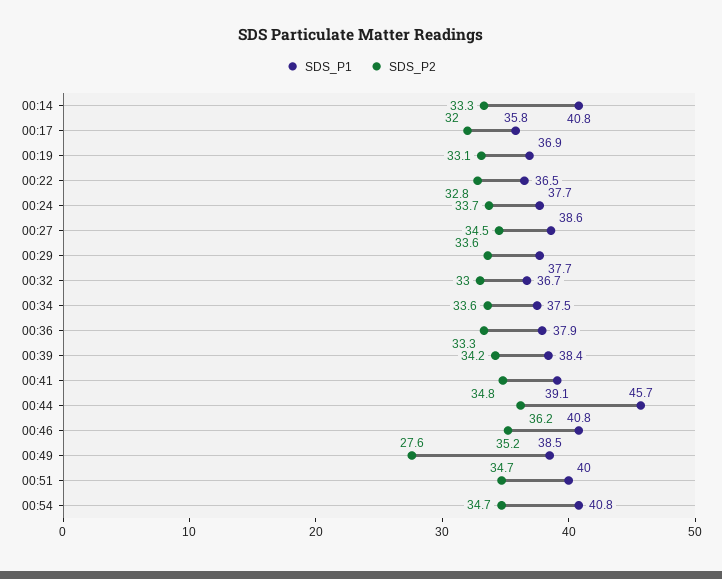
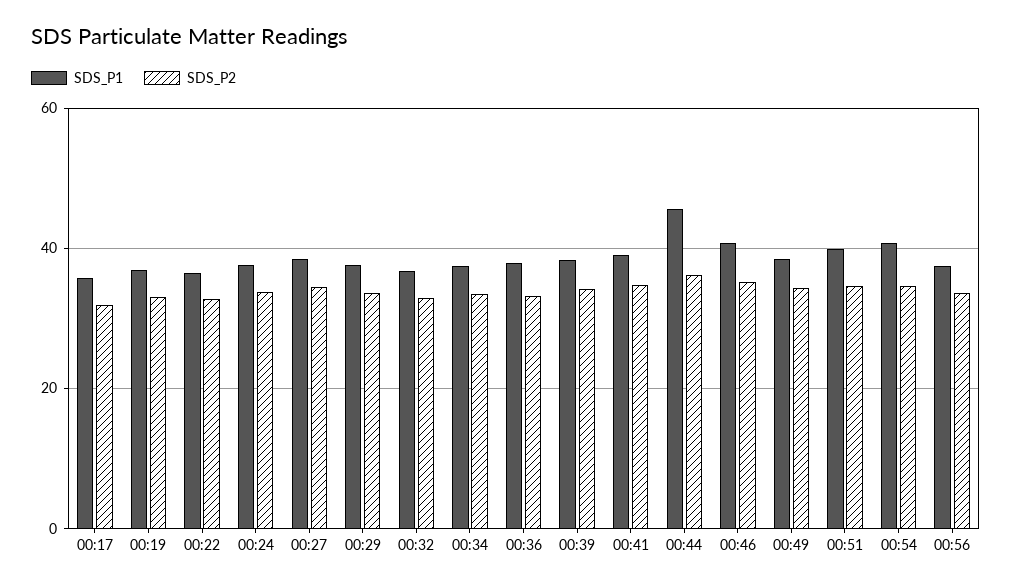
SDS_P1, 00:14: 40.8 -> none
SDS_P2, 00:14: 33.3 -> none
SDS_P2, 00:49: 27.6 -> 34
SDS_P1, 00:56: none -> 38
SDS_P2, 00:56: none -> 34

